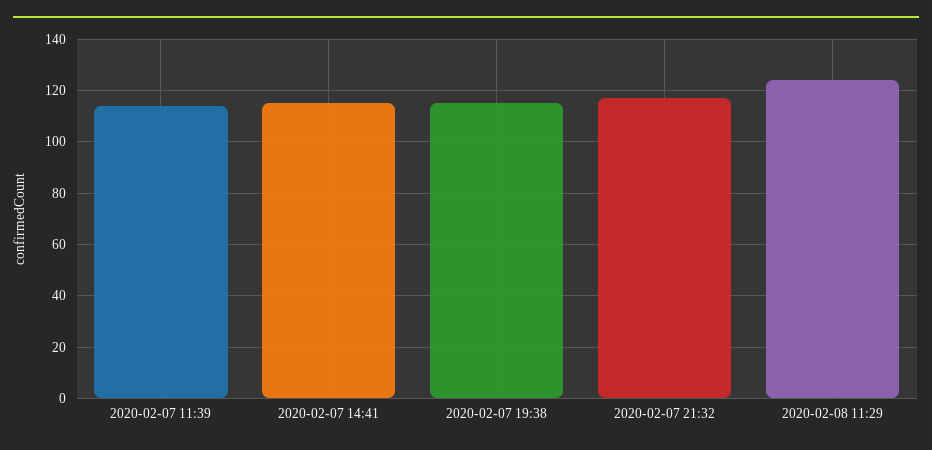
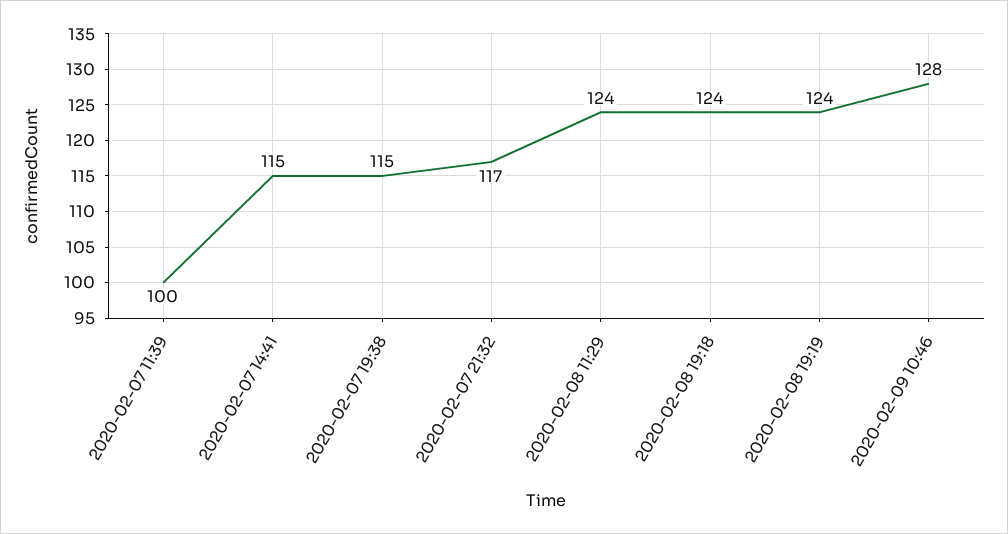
2020-02-07 11:39: 115 -> 100
2020-02-08 19:18: none -> 124
2020-02-08 19:19: none -> 124
2020-02-09 10:46: none -> 128

